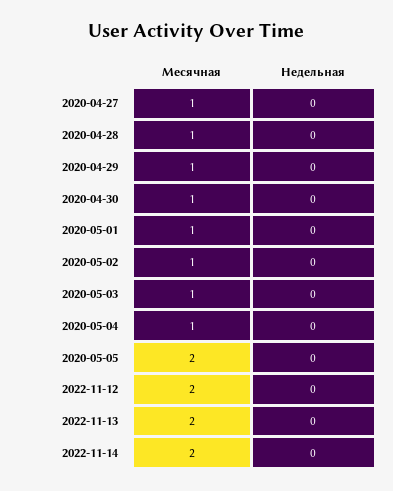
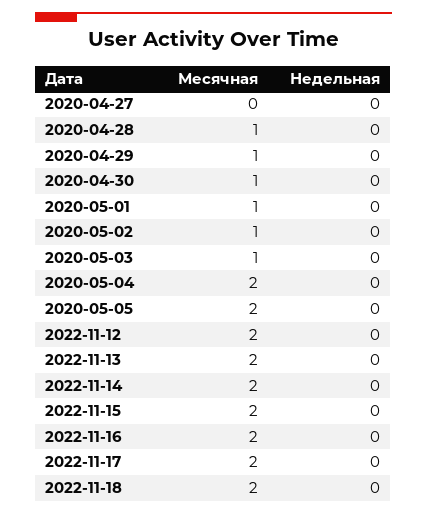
Месячная, 2020-04-27: 1 -> 0
Месячная, 2020-05-04: 1 -> 2
Месячная, 2022-11-15: none -> 2
Недельная, 2022-11-15: none -> 0
Месячная, 2022-11-16: none -> 2
Недельная, 2022-11-16: none -> 0
Месячная, 2022-11-17: none -> 2
Недельная, 2022-11-17: none -> 0
Месячная, 2022-11-18: none -> 2
Недельная, 2022-11-18: none -> 0

